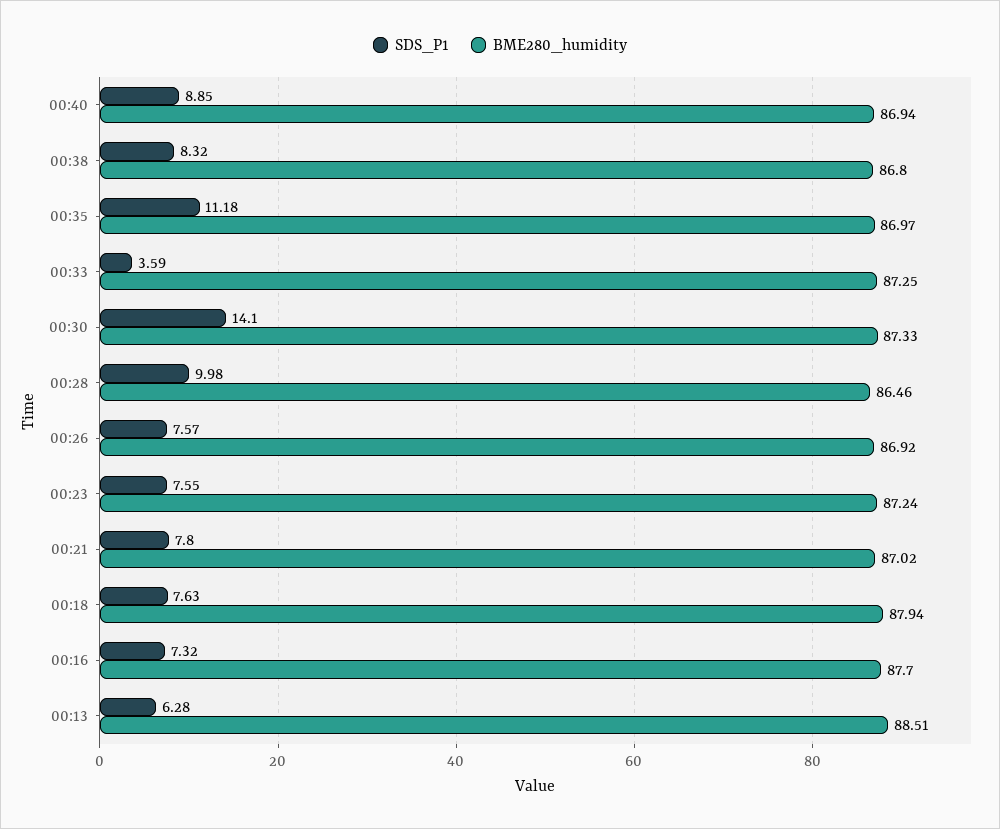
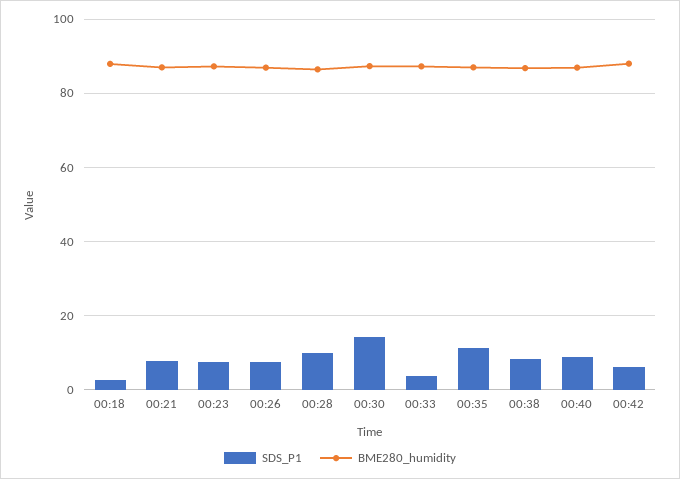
SDS_P1, 00:18: 7.63 -> 2
SDS_P1, 00:16: 7.32 -> none
BME280_humidity, 00:16: 87.7 -> none
SDS_P1, 00:13: 6.28 -> none
BME280_humidity, 00:13: 88.51 -> none
SDS_P1, 00:42: none -> 6
BME280_humidity, 00:42: none -> 88

